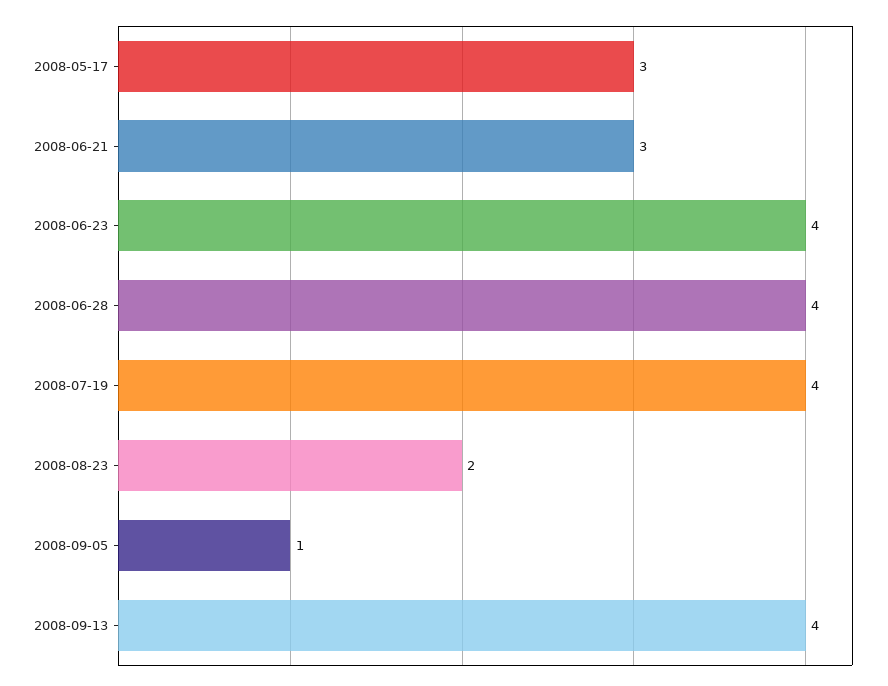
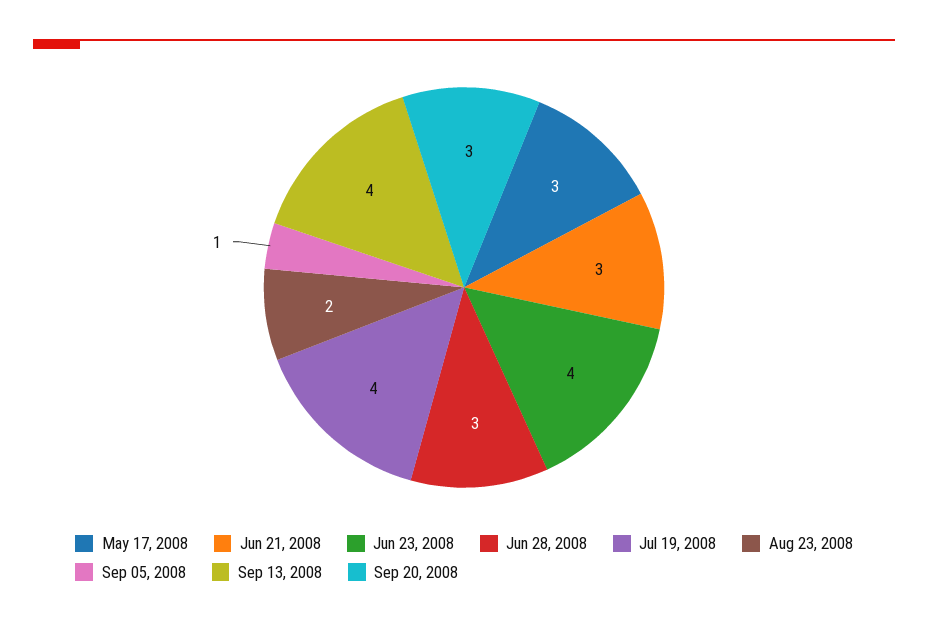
2008-06-28: 4 -> 3
Sep 20, 2008: none -> 3

